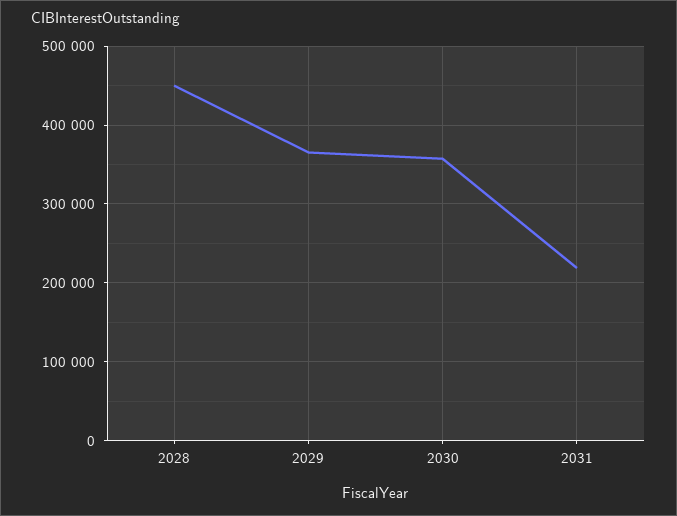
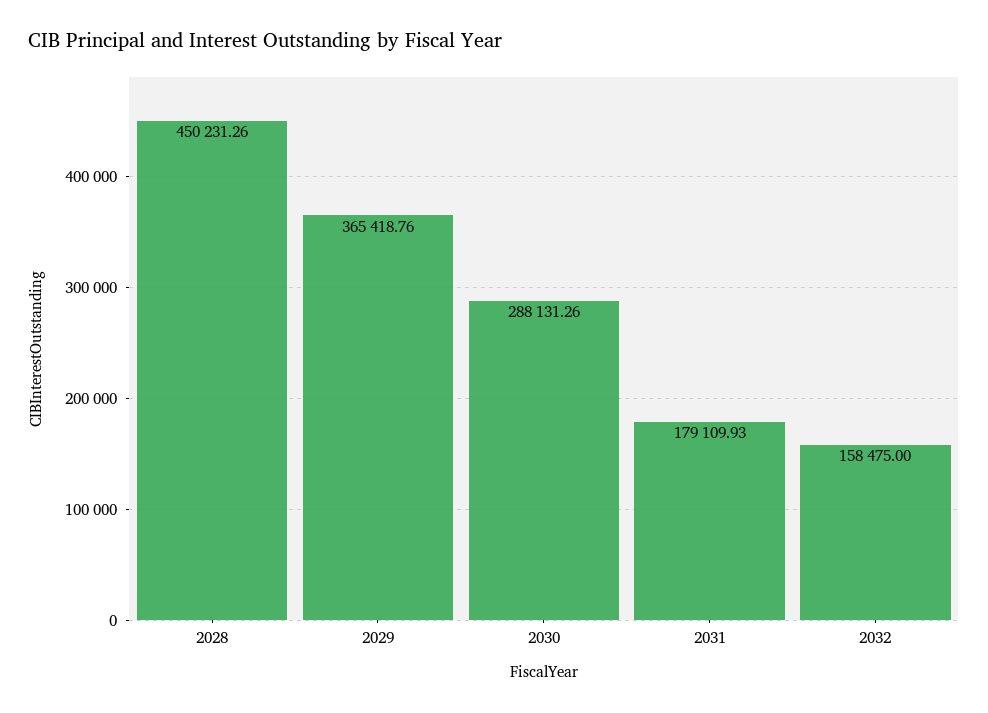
2030: 360000 -> 288131.26
2031: 220000 -> 179109.93
2032: none -> 158475

